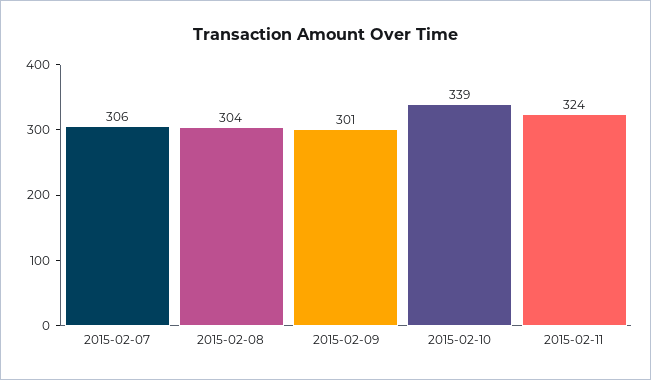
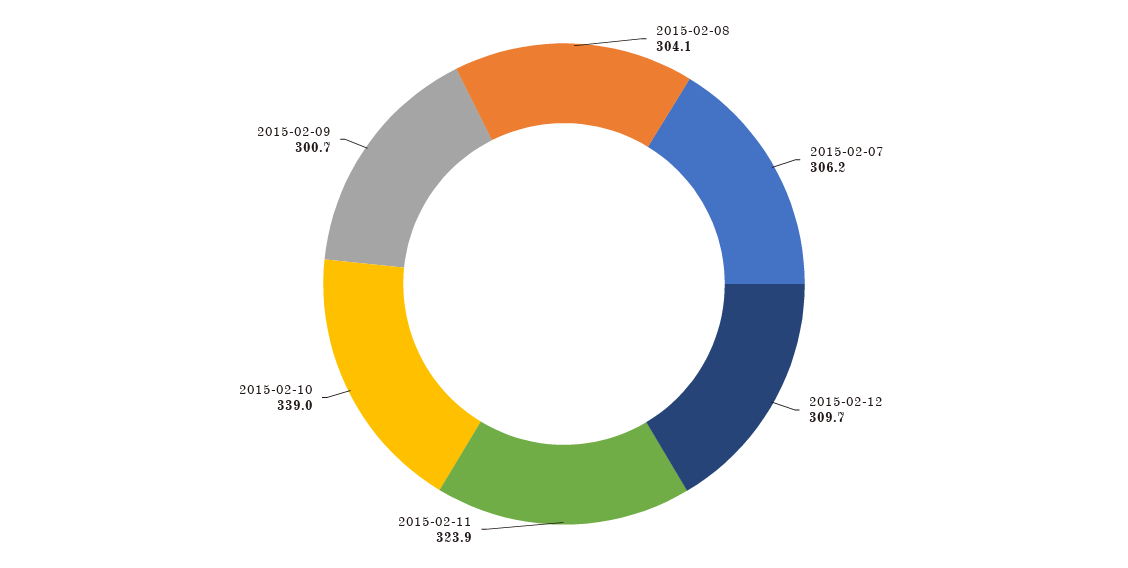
2015-02-12: none -> 309.7

